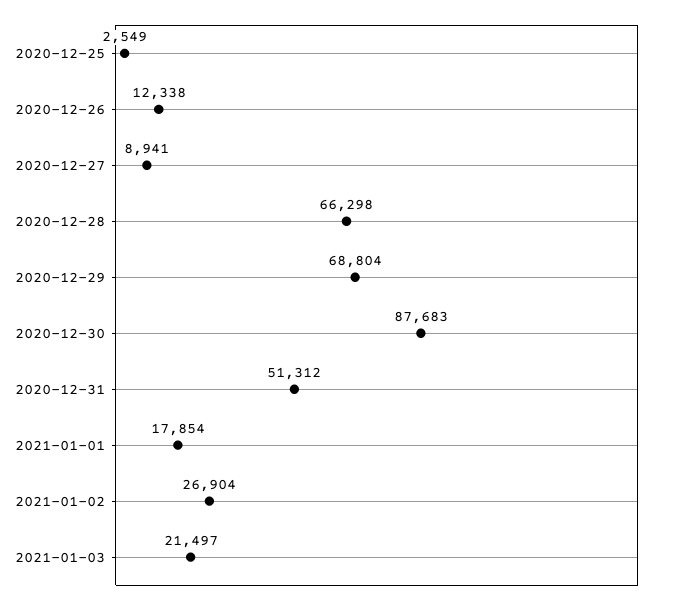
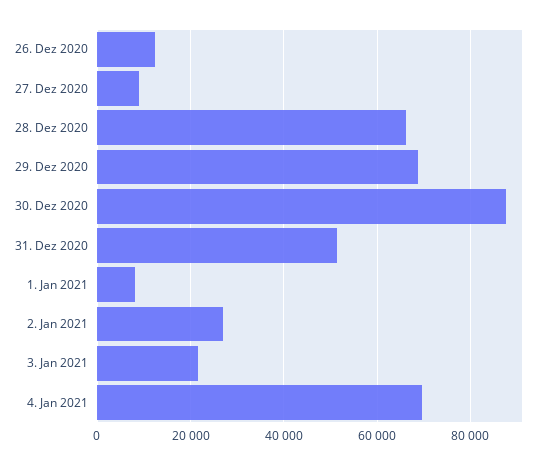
2020-12-25: 2549 -> none
2021-01-01: 17854 -> 8000
4. Jan 2021: none -> 70000

